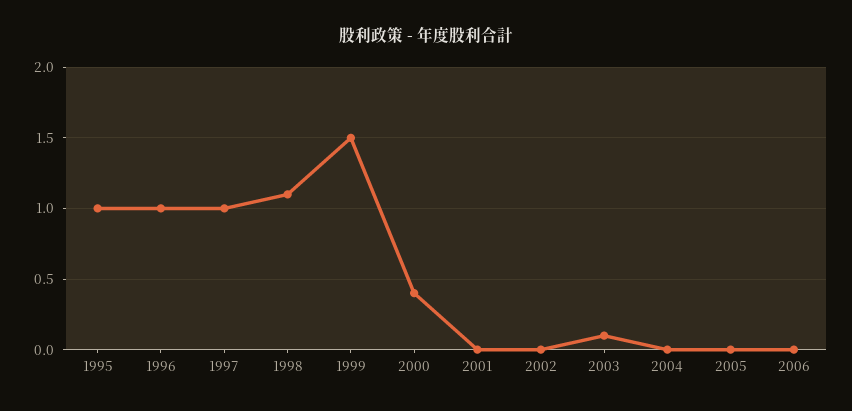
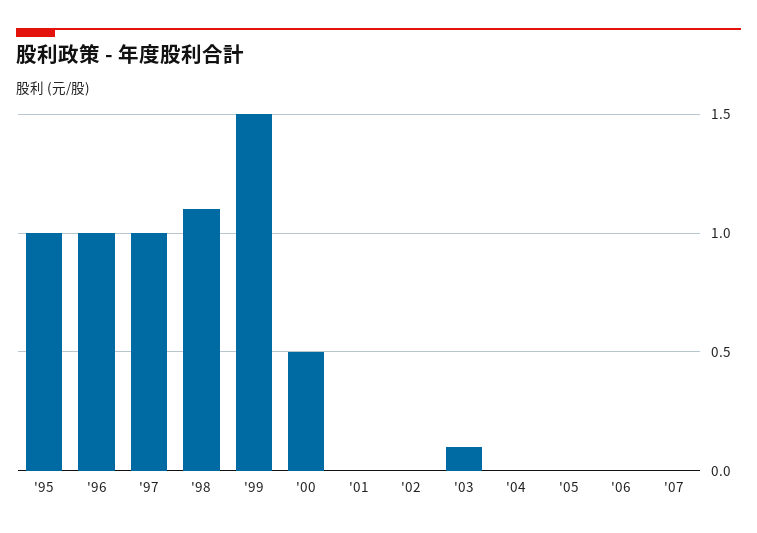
2000: 0.4 -> 0.5
'07: none -> 0

